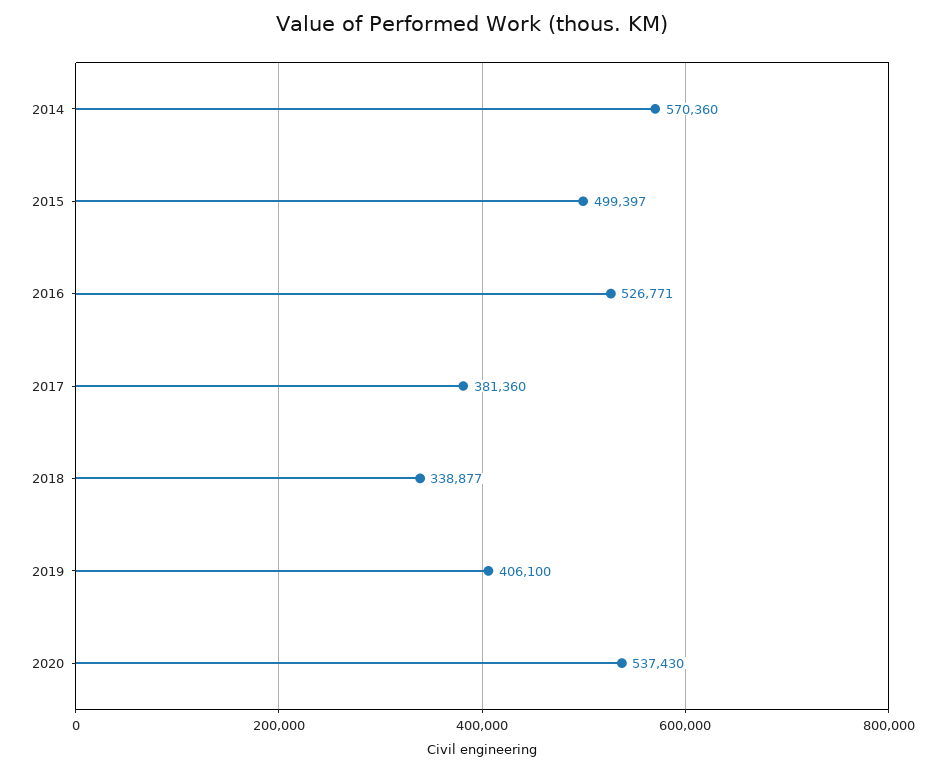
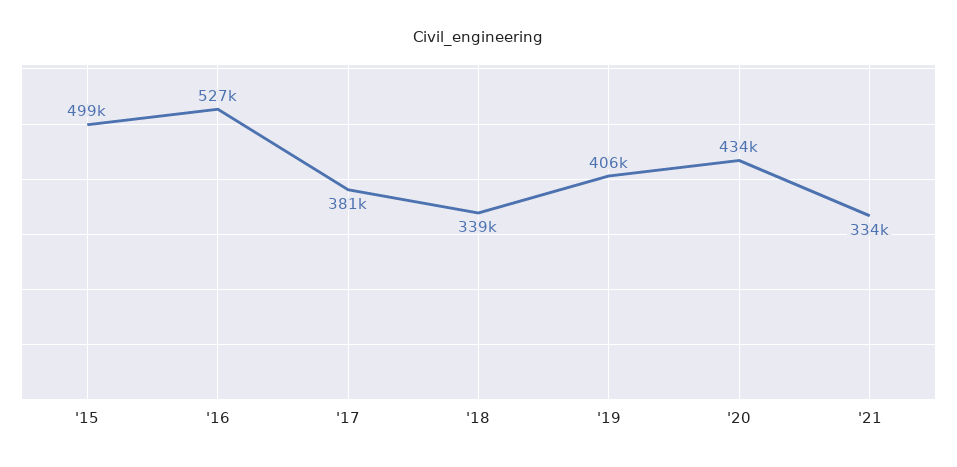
2014: 570360 -> none
2020: 537430 -> 434000
'21: none -> 334000

